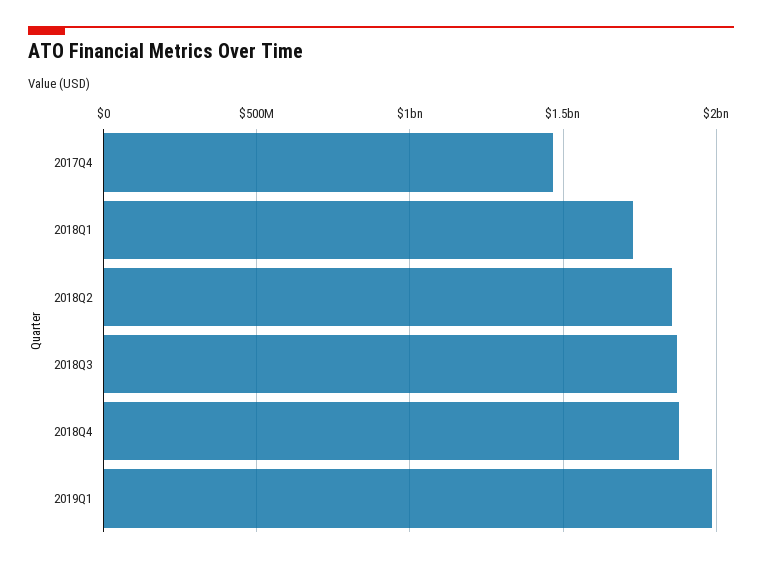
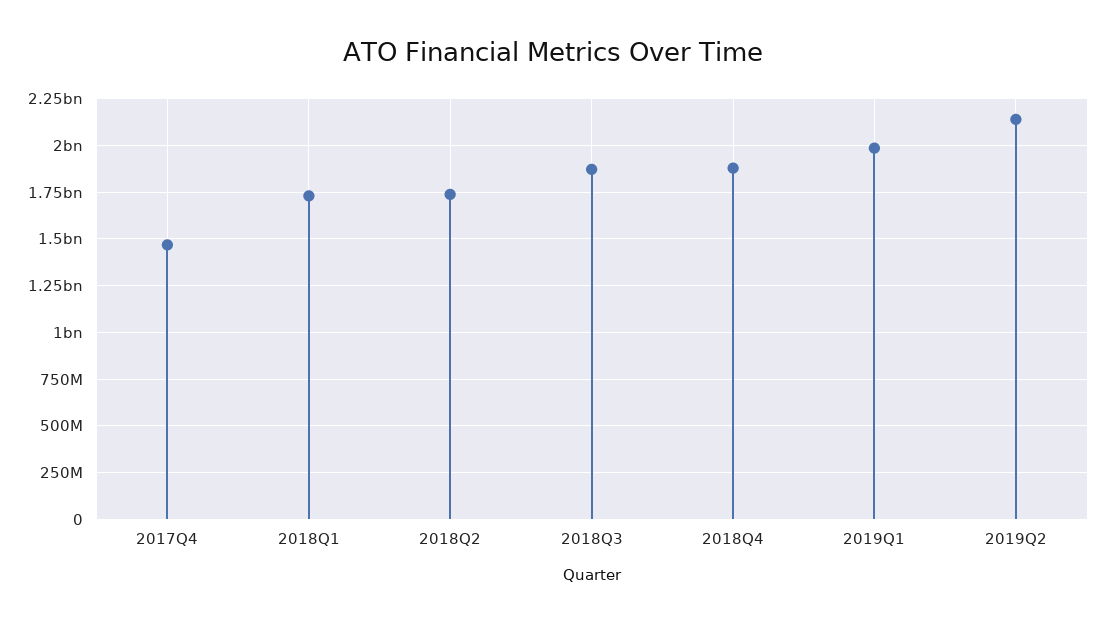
2018Q2: 1850000000 -> 1750000000
2019Q2: none -> 2150000000

